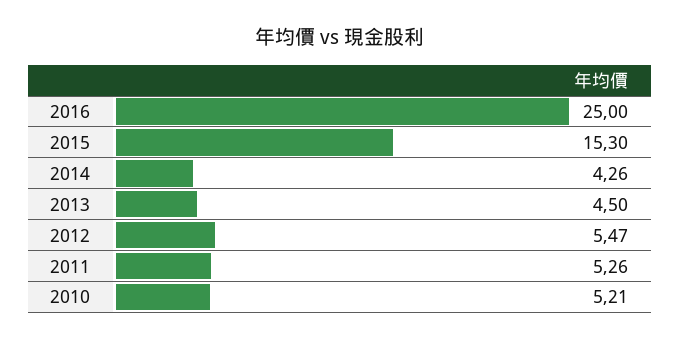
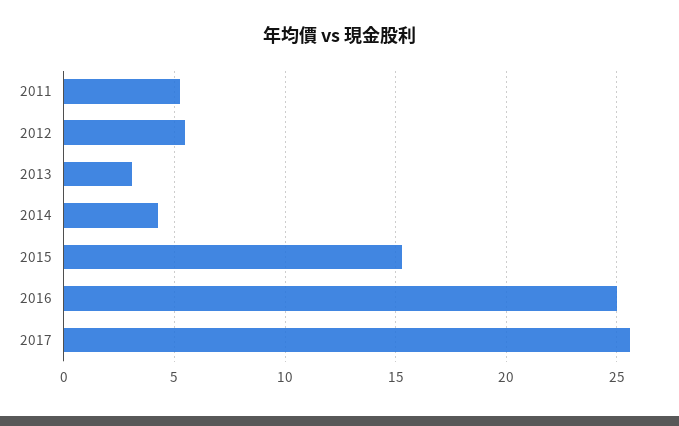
2013: 4.5 -> 3
2010: 5.21 -> none
2017: none -> 25.5

